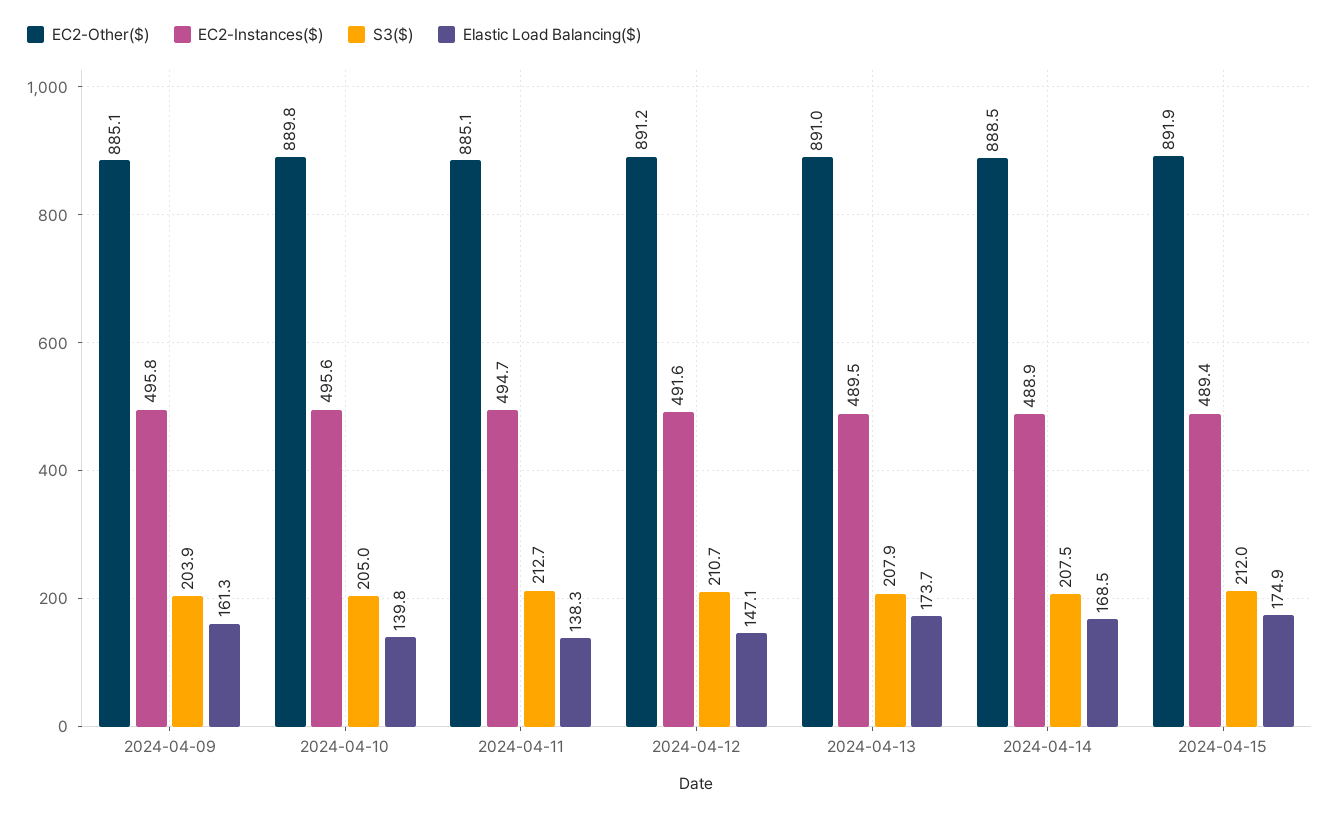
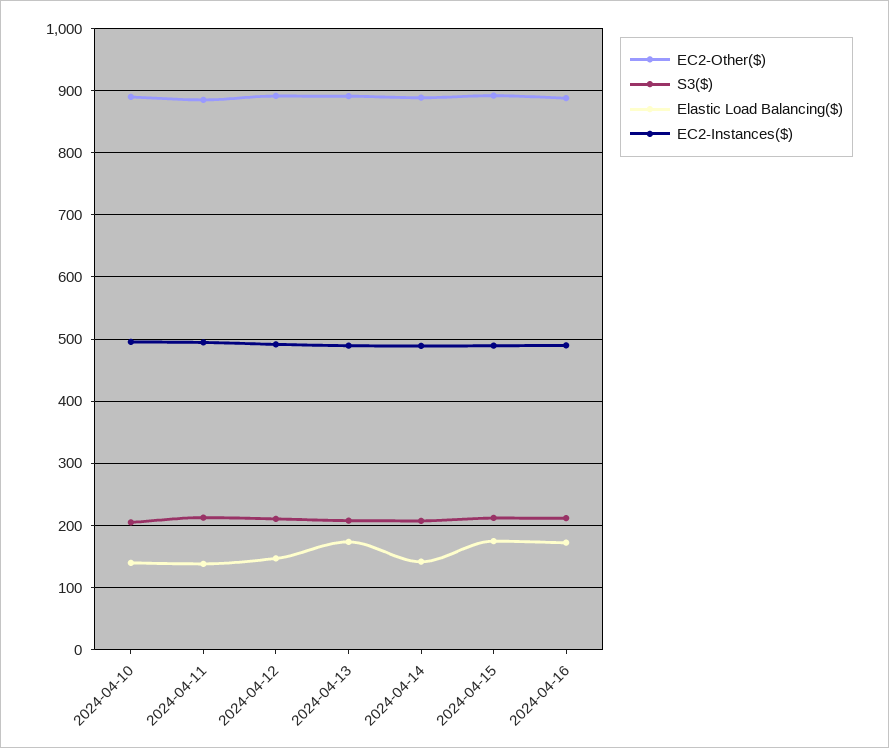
EC2-Other($), 2024-04-09: 885.1 -> none
EC2-Instances($), 2024-04-09: 495.8 -> none
S3($), 2024-04-09: 203.9 -> none
Elastic Load Balancing($), 2024-04-09: 161.3 -> none
Elastic Load Balancing($), 2024-04-14: 168.5 -> 140
EC2-Other($), 2024-04-16: none -> 890
S3($), 2024-04-16: none -> 210
Elastic Load Balancing($), 2024-04-16: none -> 170
EC2-Instances($), 2024-04-16: none -> 490

